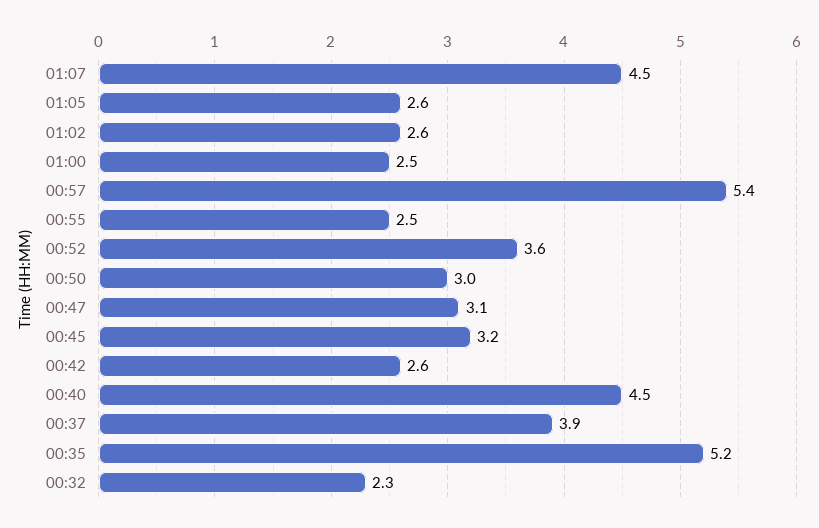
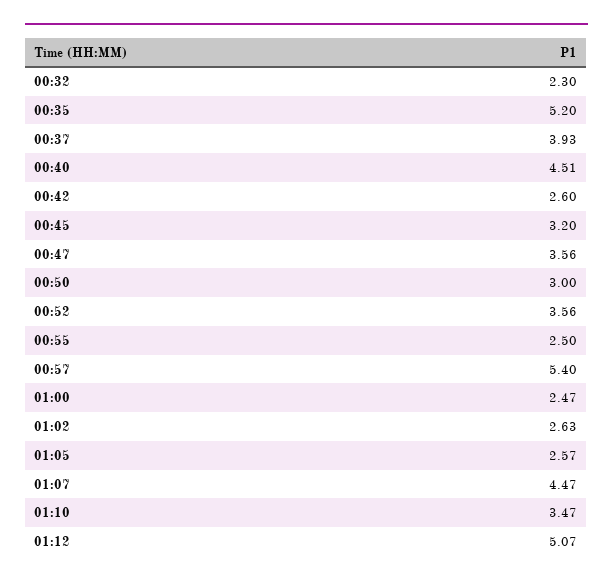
00:47: 3.1 -> 3.56
01:10: none -> 3.47
01:12: none -> 5.07

